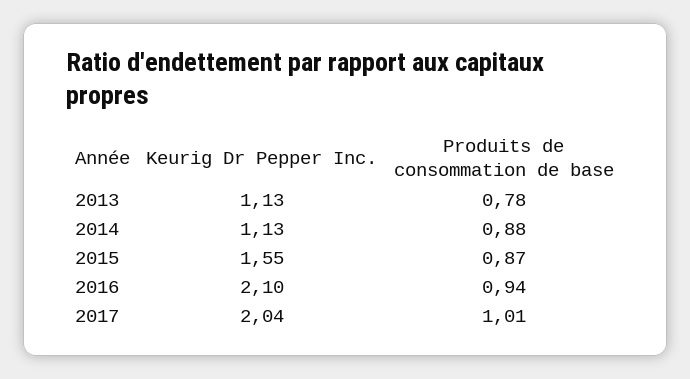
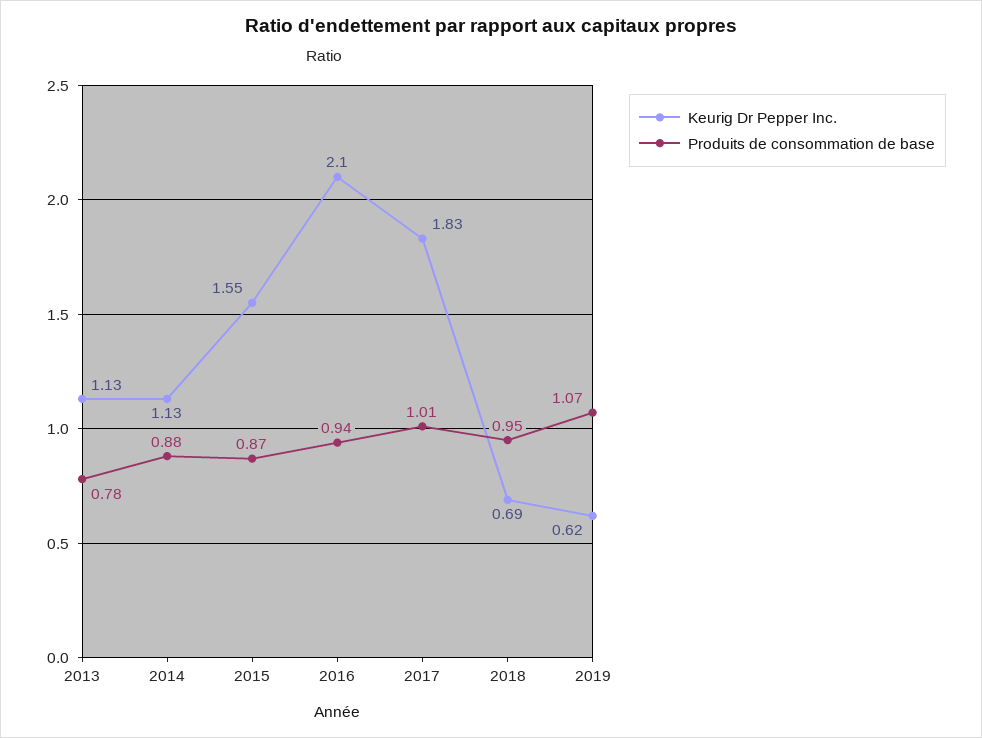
Keurig Dr Pepper Inc., 2017: 2.04 -> 1.83
Keurig Dr Pepper Inc., 2018: none -> 0.69
Produits de consommation de base, 2018: none -> 0.95
Keurig Dr Pepper Inc., 2019: none -> 0.62
Produits de consommation de base, 2019: none -> 1.07

